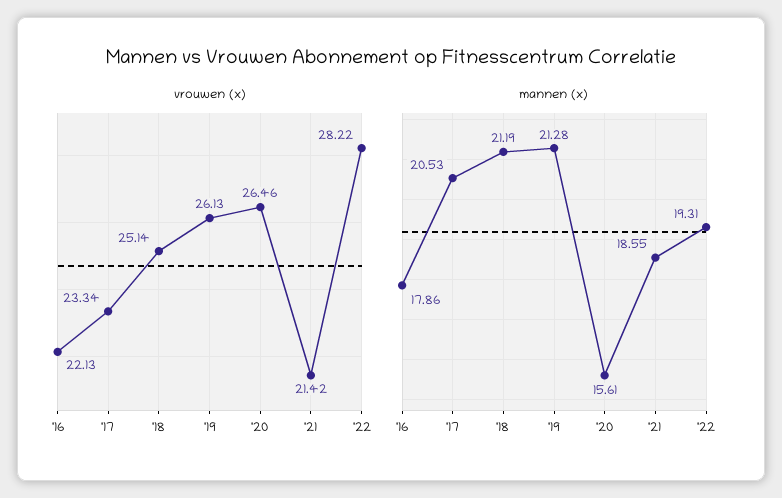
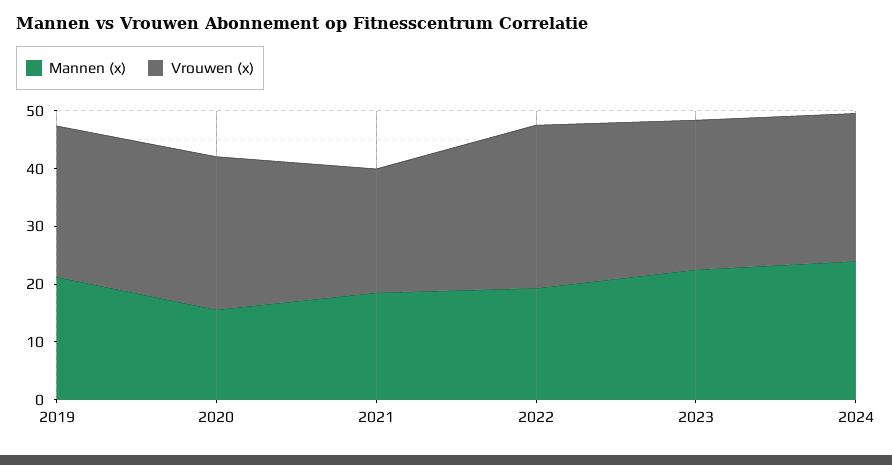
vrouwen (x), '16: 22.13 -> none
vrouwen (x), '17: 23.34 -> none
vrouwen (x), '18: 25.14 -> none
mannen (x), '16: 17.86 -> none
mannen (x), '17: 20.53 -> none
mannen (x), '18: 21.19 -> none
mannen (x), 2023: none -> 22
vrouwen (x), 2023: none -> 26
mannen (x), 2024: none -> 24
vrouwen (x), 2024: none -> 26

